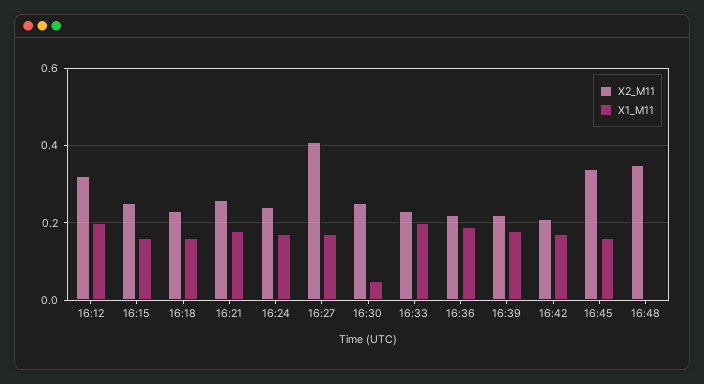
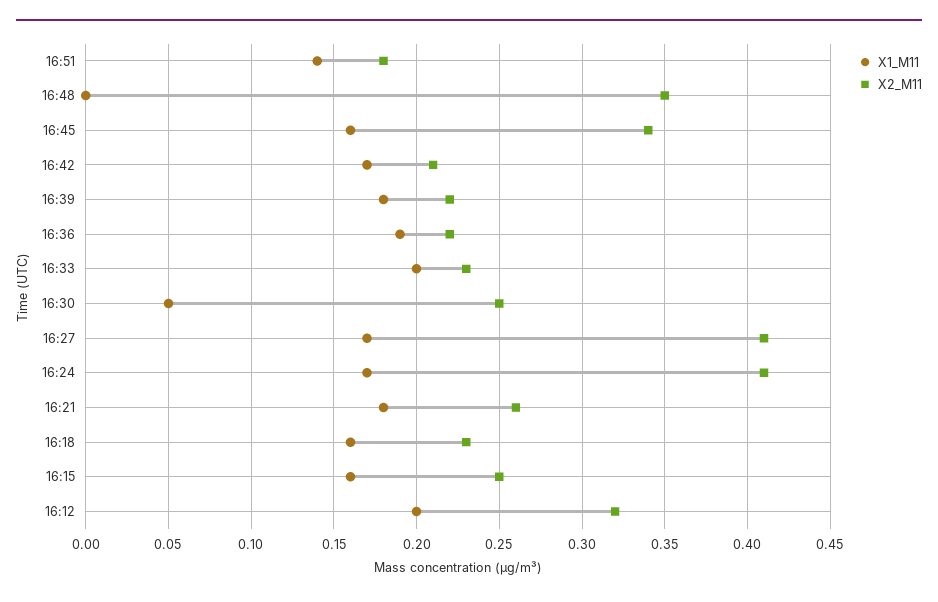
X2_M11, 16:24: 0.25 -> 0.41
X1_M11, 16:51: none -> 0.14
X2_M11, 16:51: none -> 0.18

